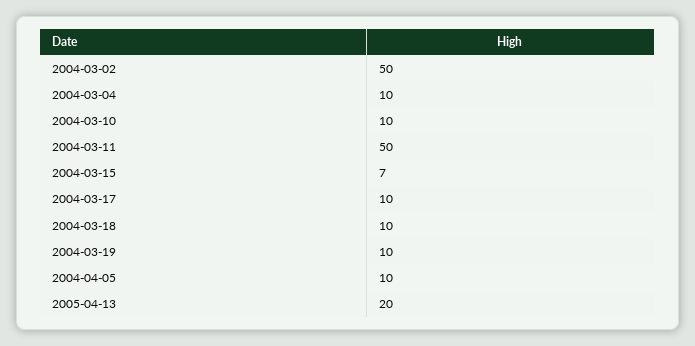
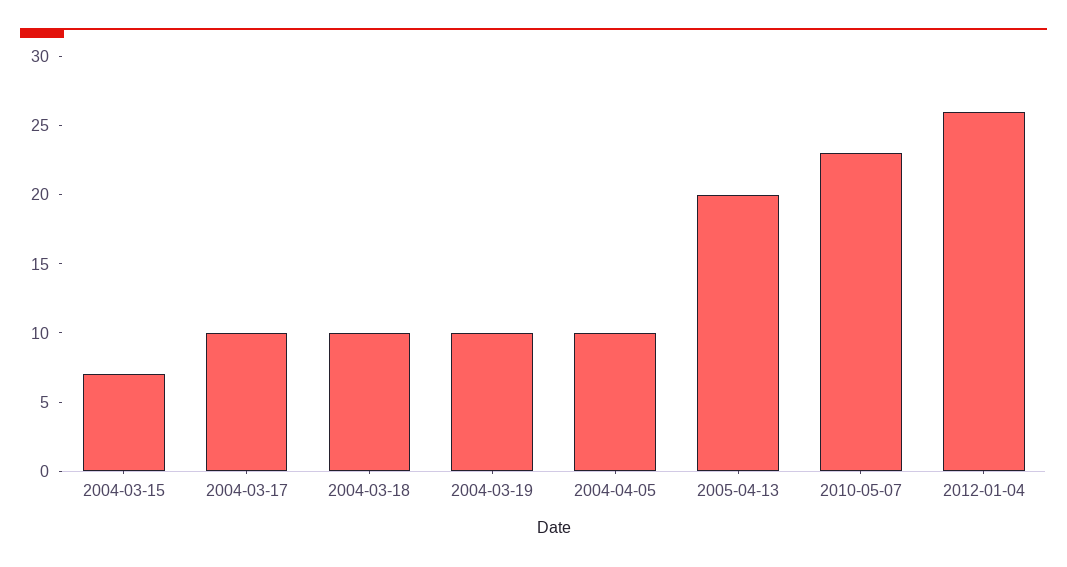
2004-03-02: 50 -> none
2004-03-04: 10 -> none
2004-03-10: 10 -> none
2004-03-11: 50 -> none
2010-05-07: none -> 23
2012-01-04: none -> 26

